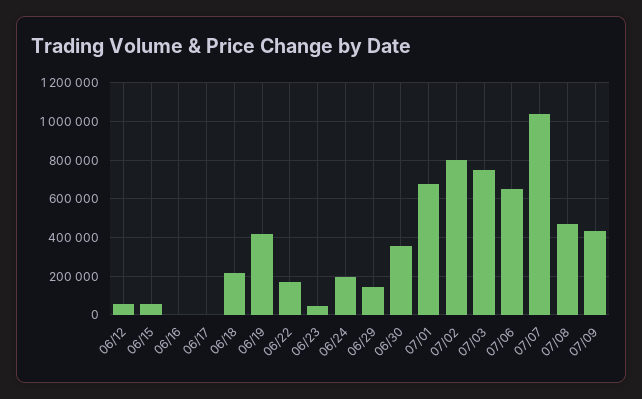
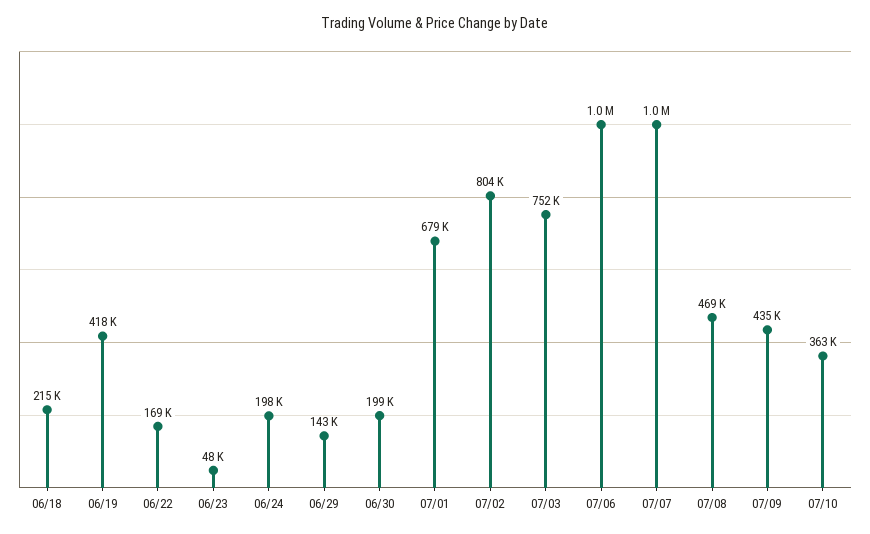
06/12: 50000 -> none
06/15: 50000 -> none
06/16: 0 -> none
06/17: 0 -> none
06/30: 350000 -> 199000
07/06: 650000 -> 1000000
07/10: none -> 363000

